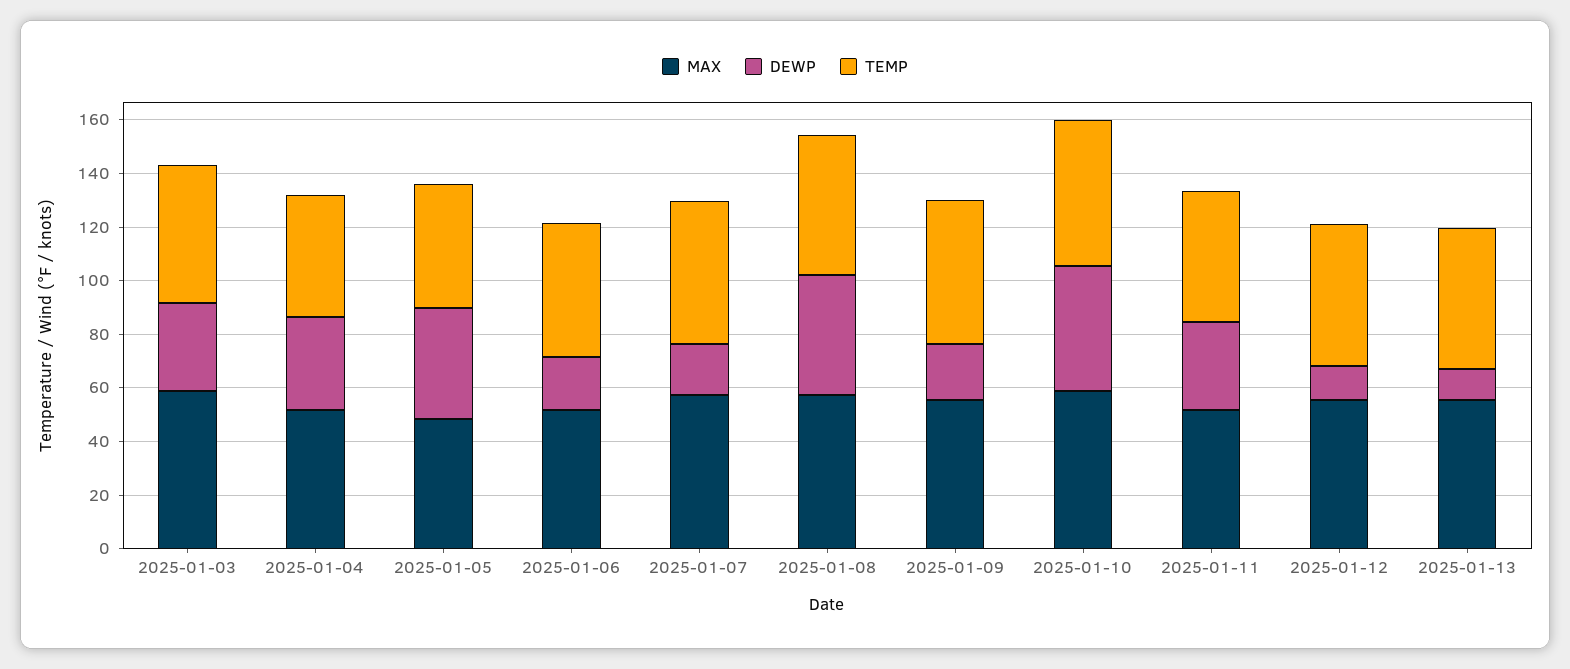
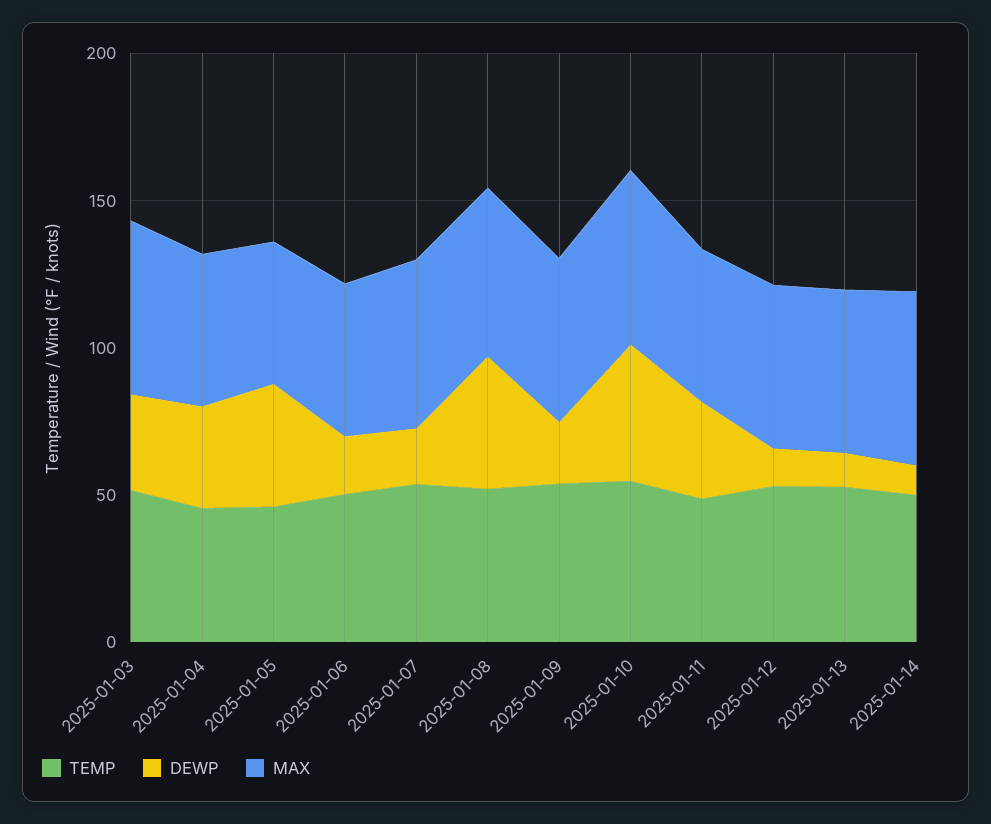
TEMP, 2025-01-14: none -> 50
DEWP, 2025-01-14: none -> 10
MAX, 2025-01-14: none -> 60

